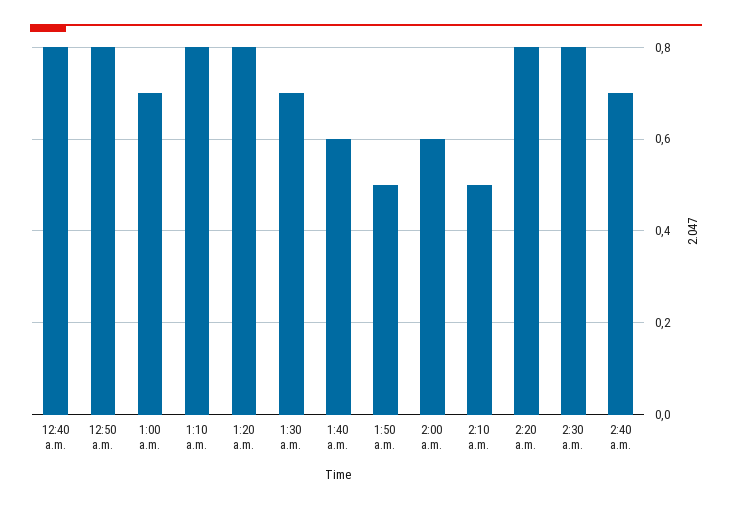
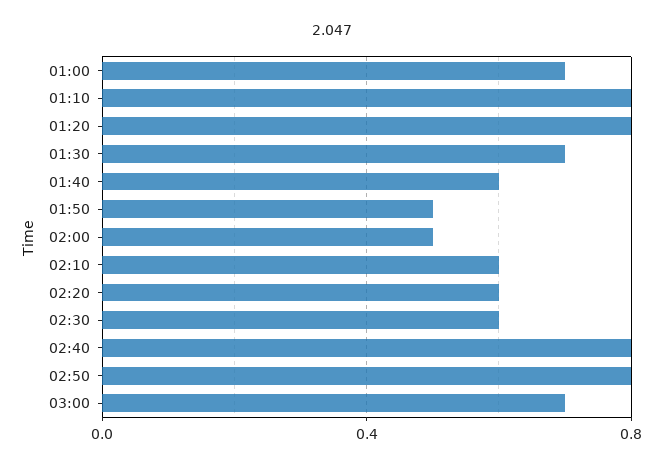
12:40 a.m.: 0.8 -> none
12:50 a.m.: 0.8 -> none
2:00 a.m.: 0.6 -> 0.5
2:10 a.m.: 0.5 -> 0.6
2:20 a.m.: 0.8 -> 0.6
2:30 a.m.: 0.8 -> 0.6
2:40 a.m.: 0.7 -> 0.8
02:50: none -> 0.8
03:00: none -> 0.7

